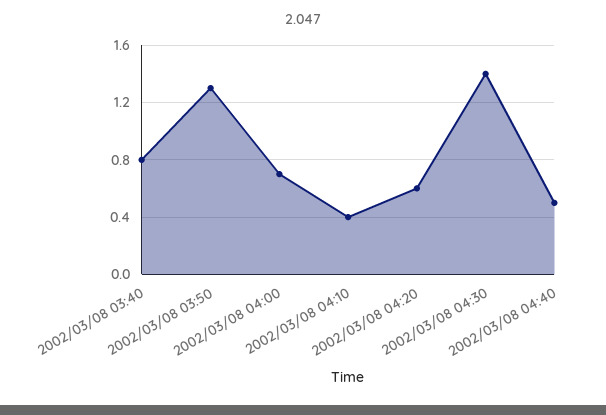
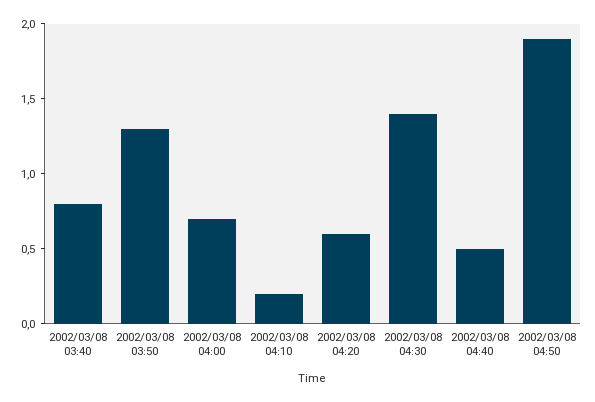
2002/03/08 04:10: 0.4 -> 0.2
2002/03/08 04:50: none -> 1.9

